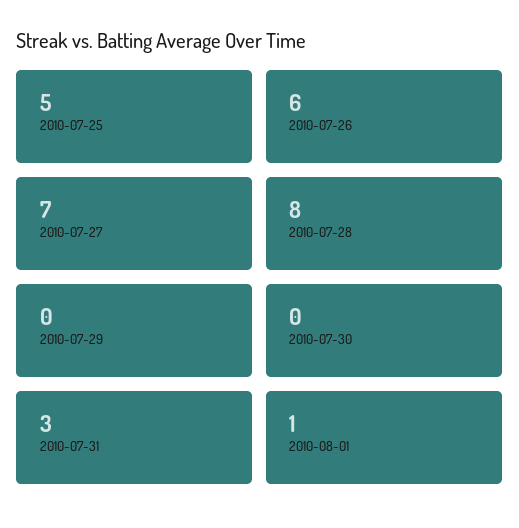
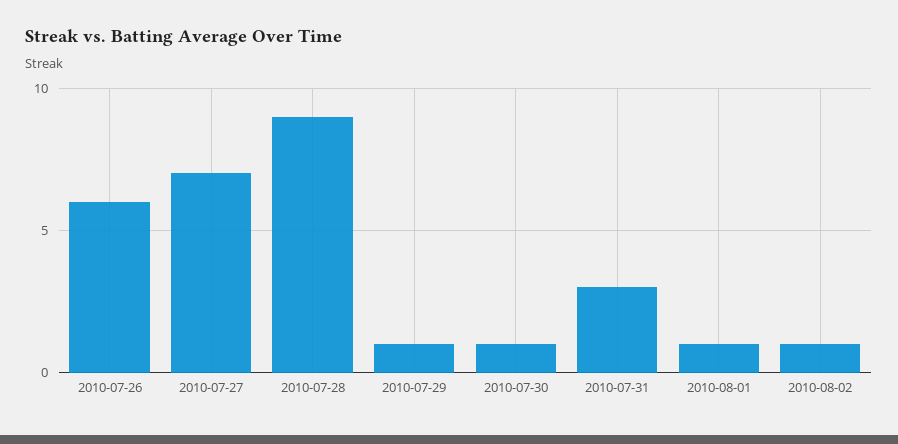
2010-07-25: 5 -> none
2010-07-28: 8 -> 9
2010-07-29: 0 -> 1
2010-07-30: 0 -> 1
2010-08-02: none -> 1

